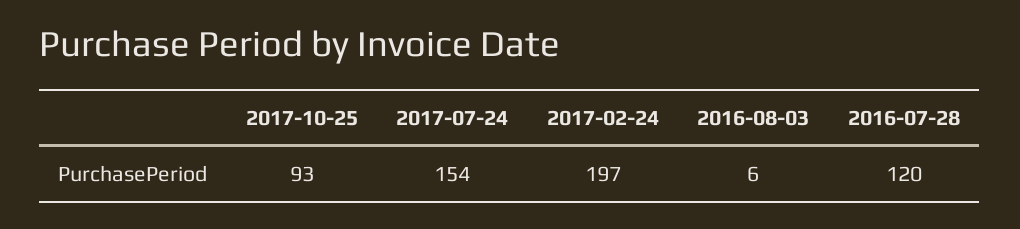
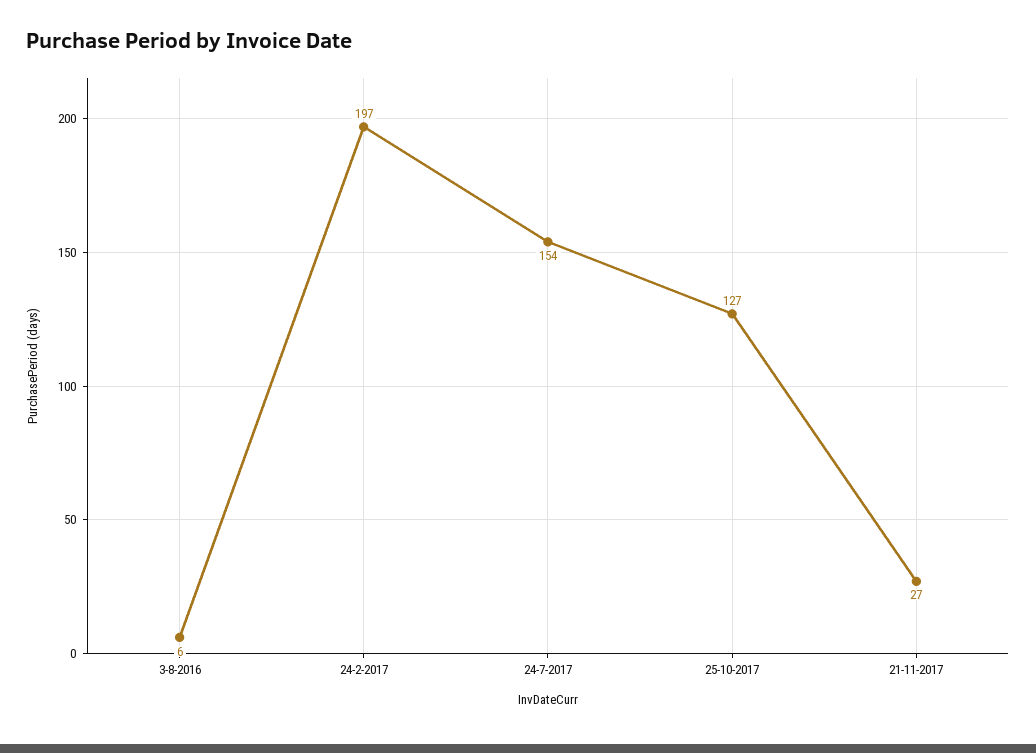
2017-10-25: 93 -> 127
2016-07-28: 120 -> none
21-11-2017: none -> 27

